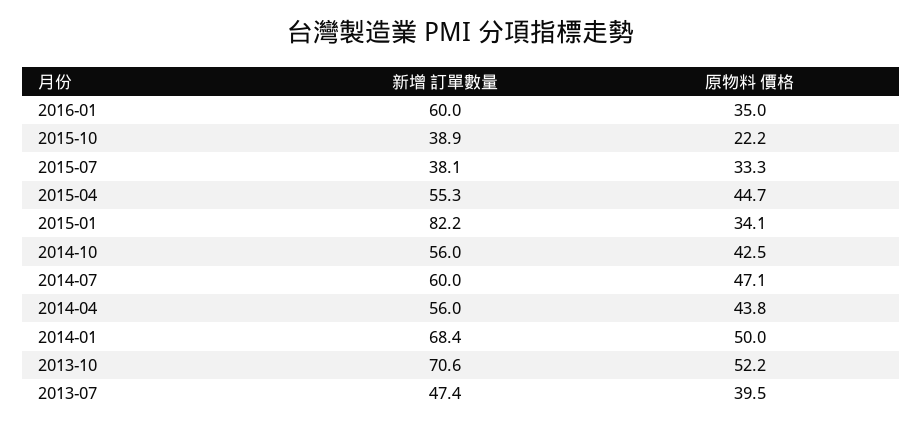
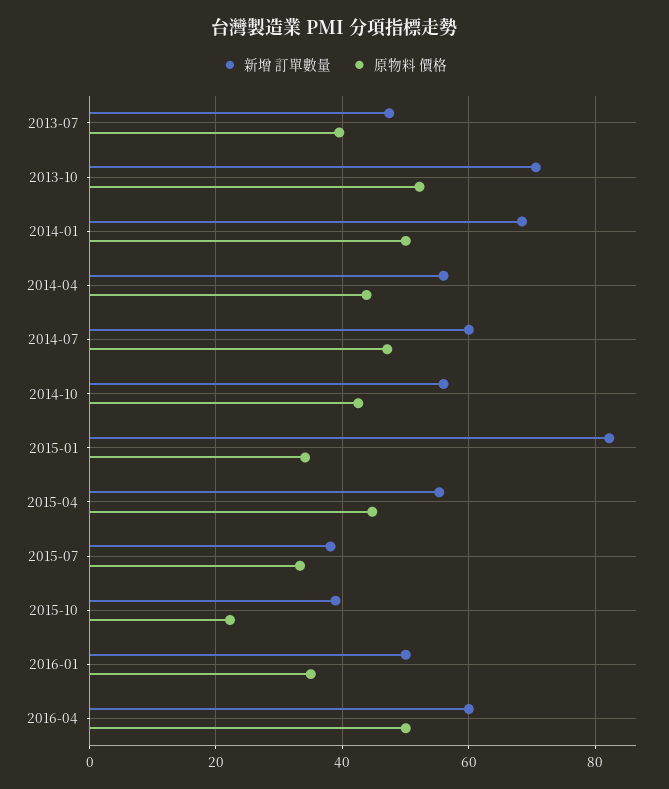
新增 訂單數量, 2016-01: 60 -> 50
新增 訂單數量, 2016-04: none -> 60
原物料 價格, 2016-04: none -> 50

